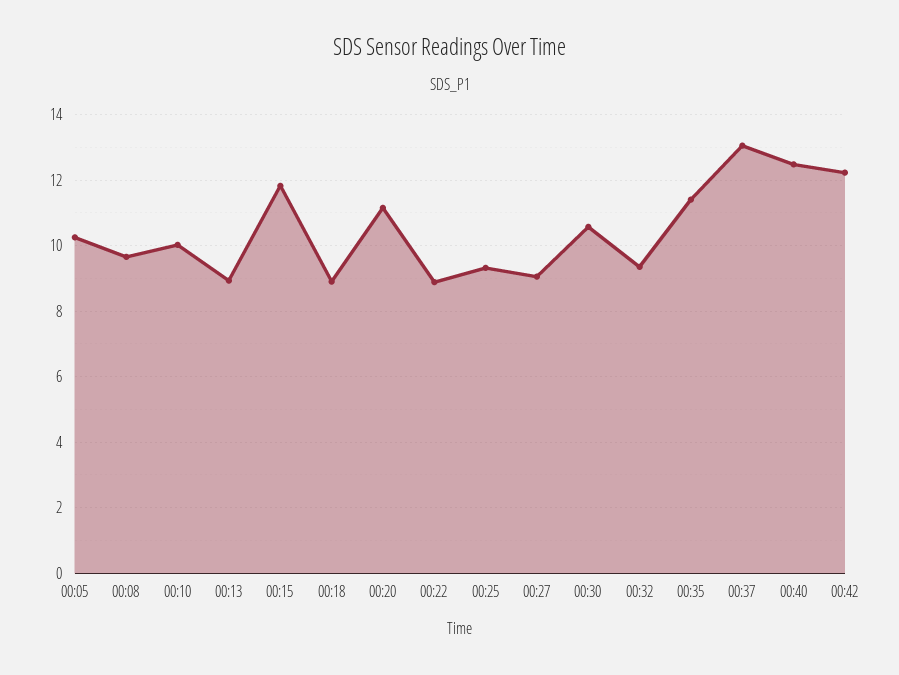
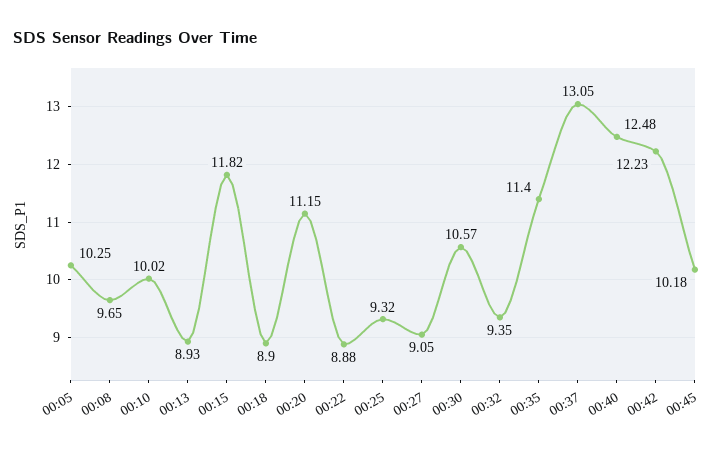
00:45: none -> 10.18

